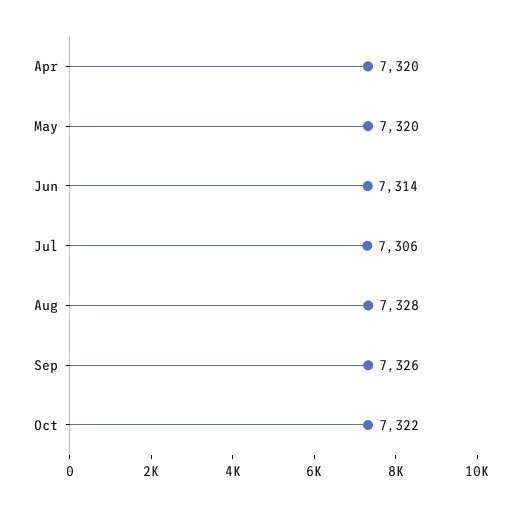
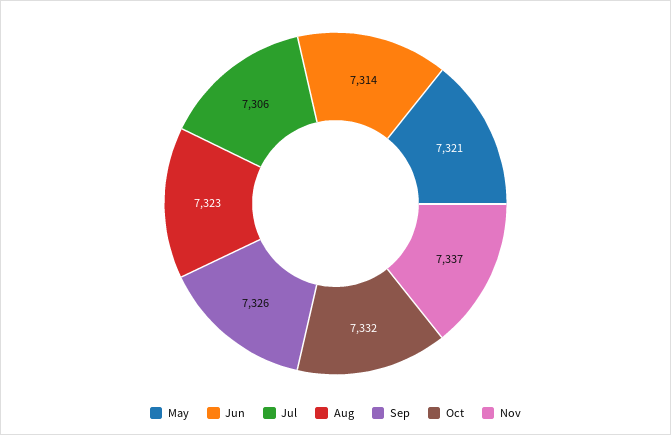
Apr: 7320 -> none
May: 7320 -> 7321
Aug: 7328 -> 7323
Oct: 7322 -> 7332
Nov: none -> 7337

